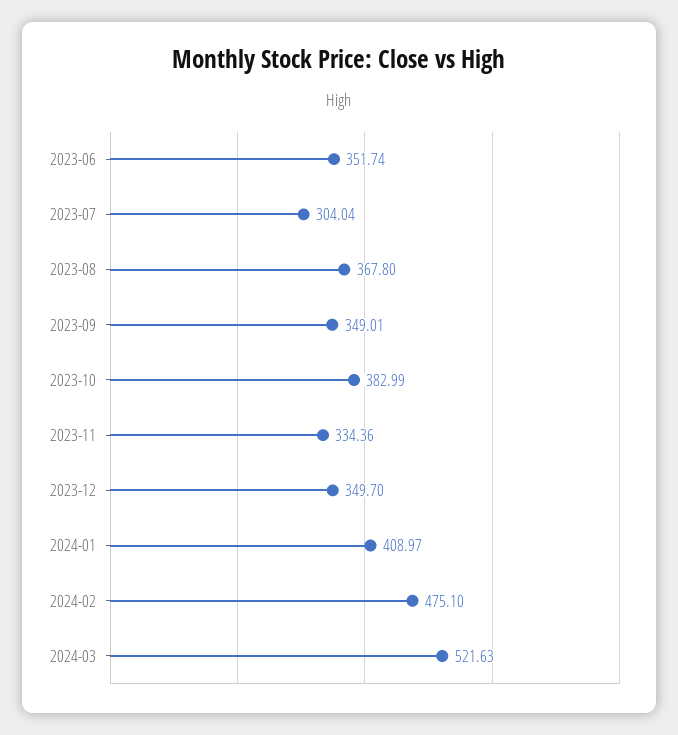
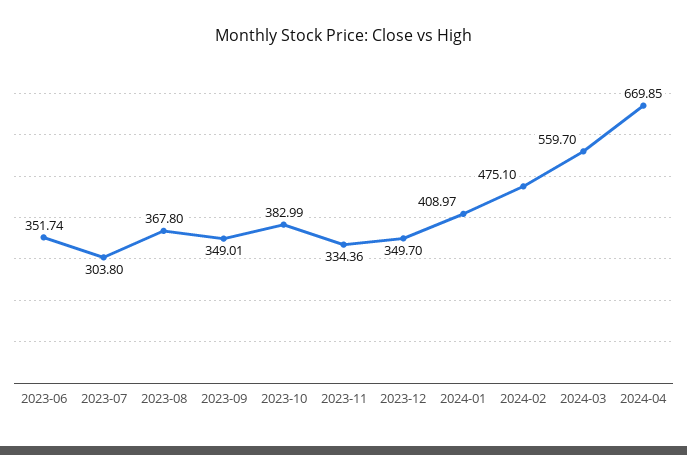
2023-07: 304.04 -> 303.8
2024-03: 521.63 -> 559.7
2024-04: none -> 669.85

